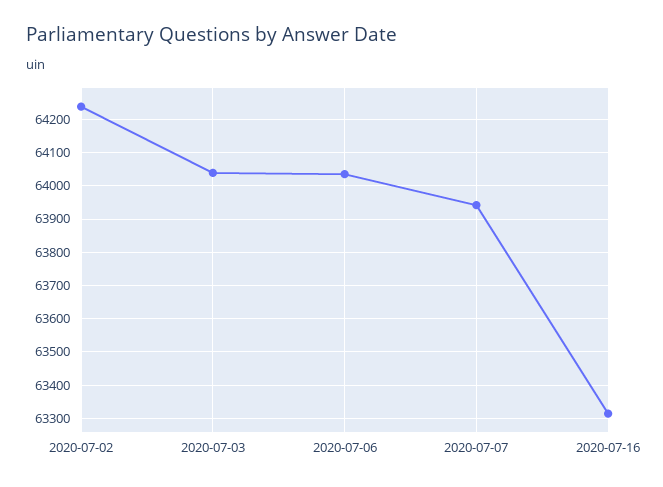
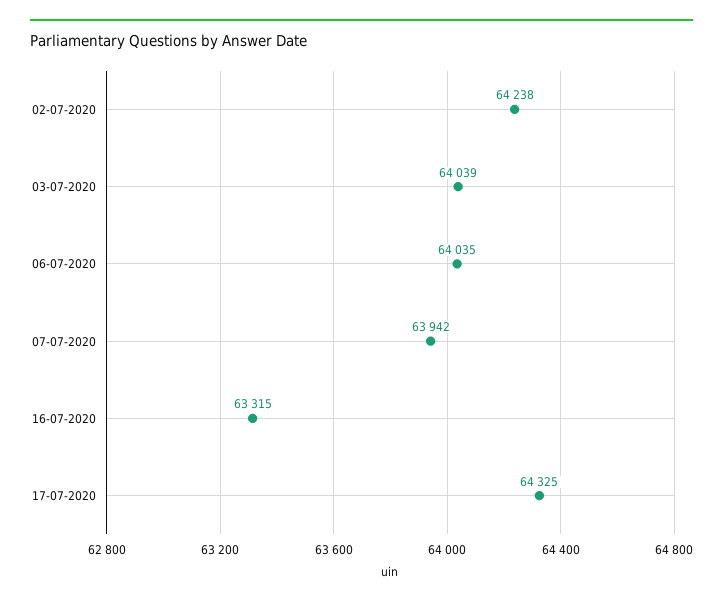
17-07-2020: none -> 64325

